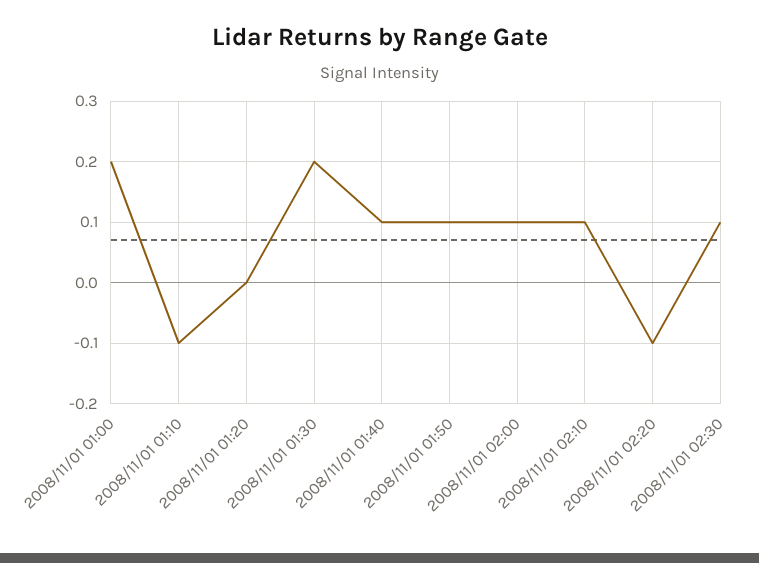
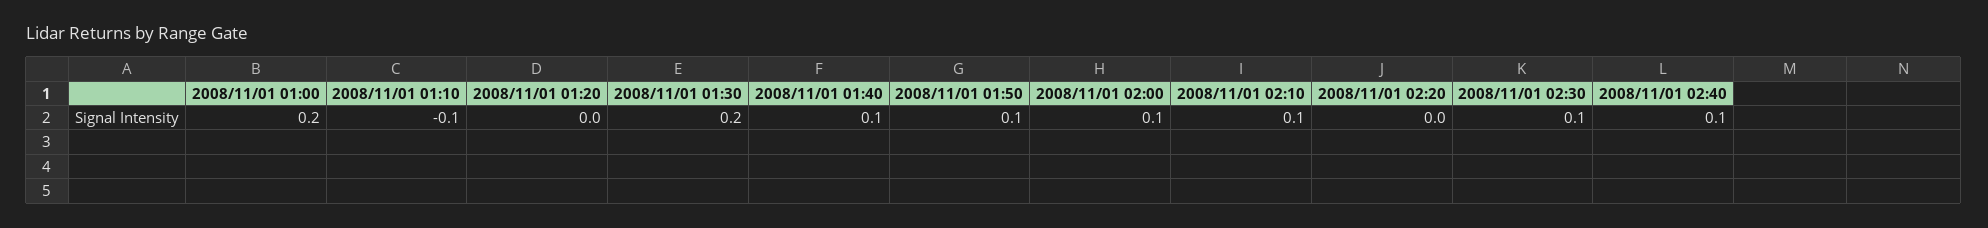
2008/11/01 02:20: -0.1 -> 0
2008/11/01 02:40: none -> 0.1

